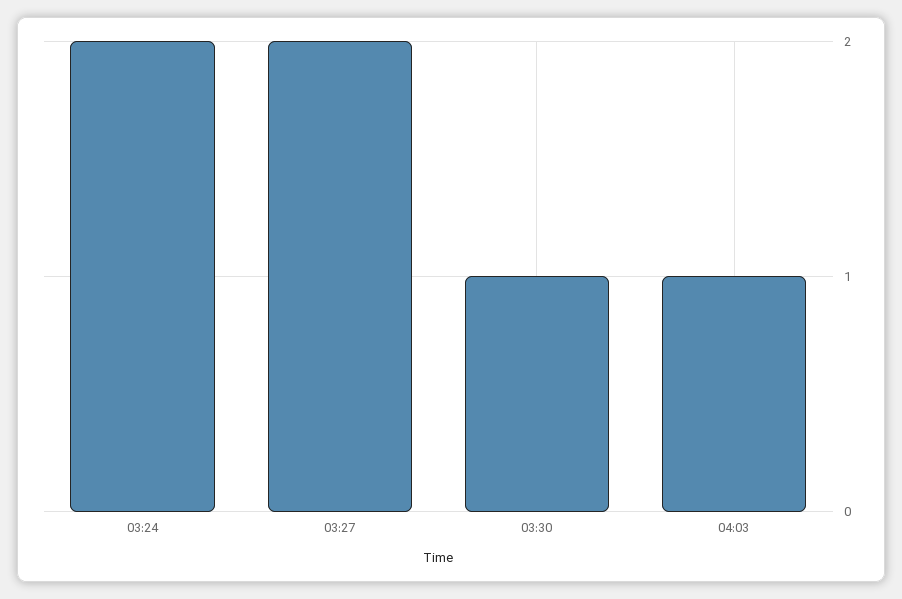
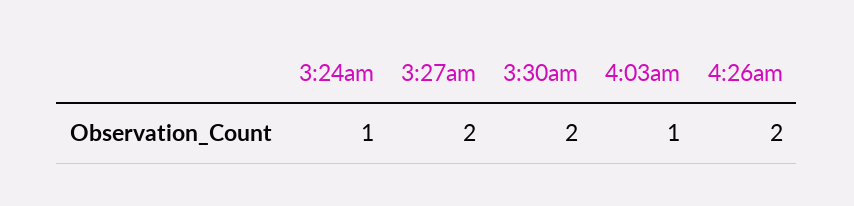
03:24: 2 -> 1
03:30: 1 -> 2
4:26am: none -> 2

